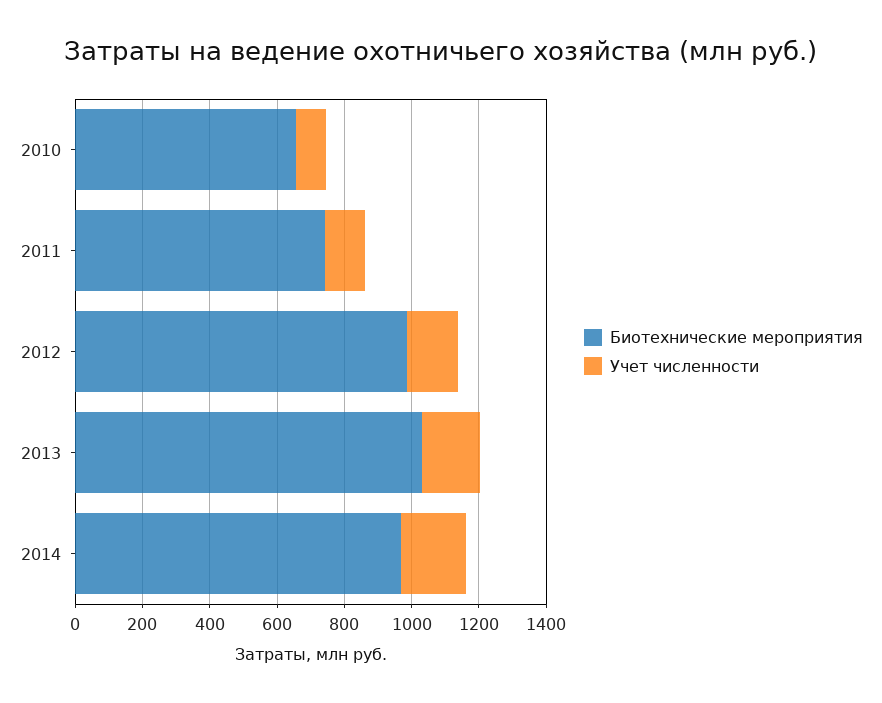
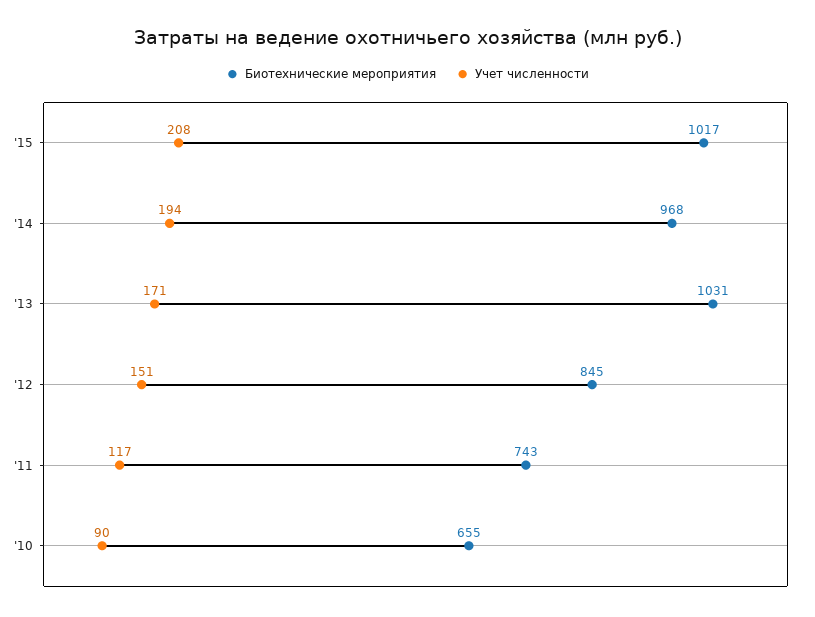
Биотехнические мероприятия, 2012: 1000 -> 845
Биотехнические мероприятия, '15: none -> 1017
Учет численности, '15: none -> 208

